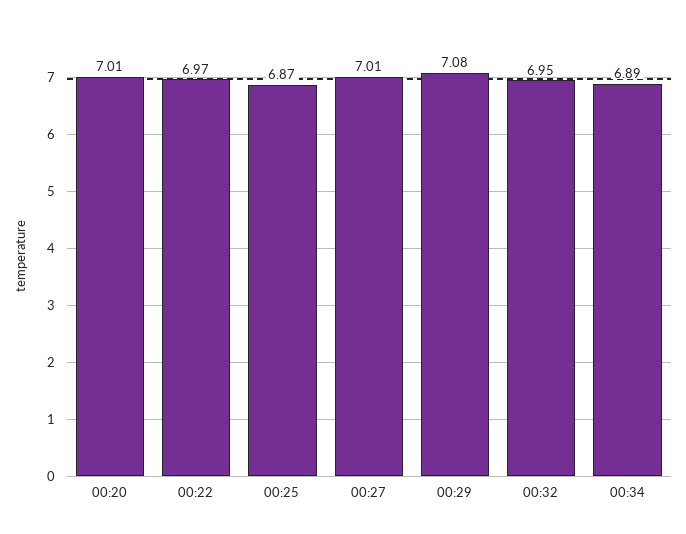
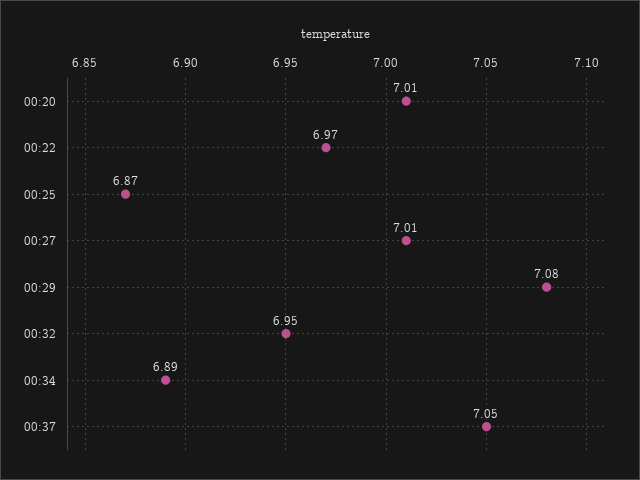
00:37: none -> 7.05

